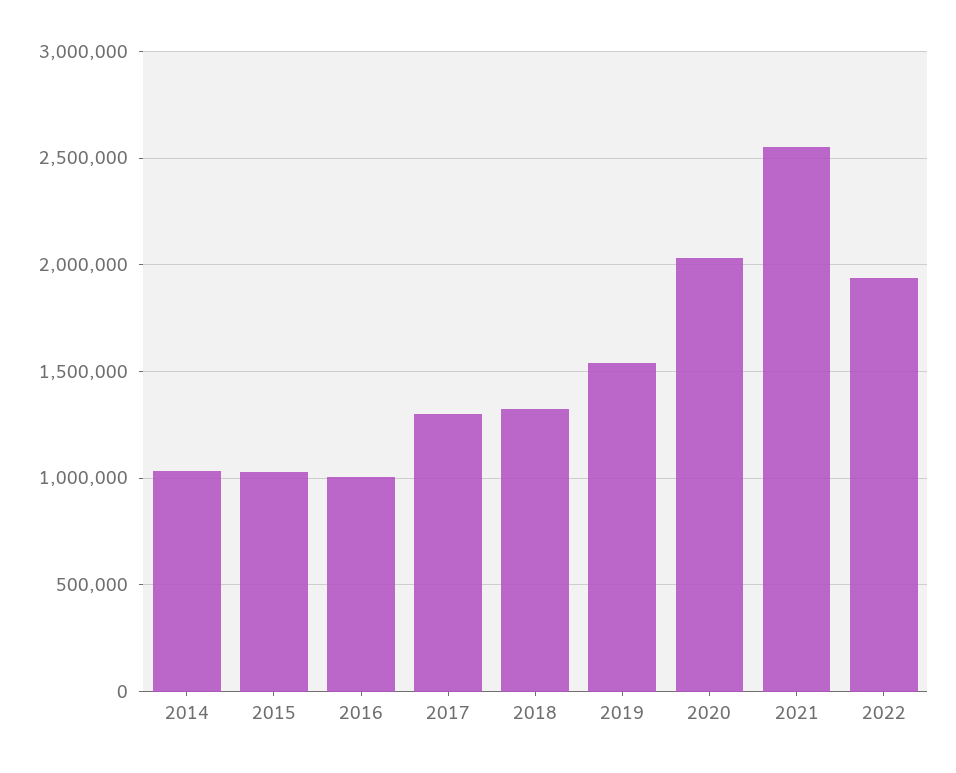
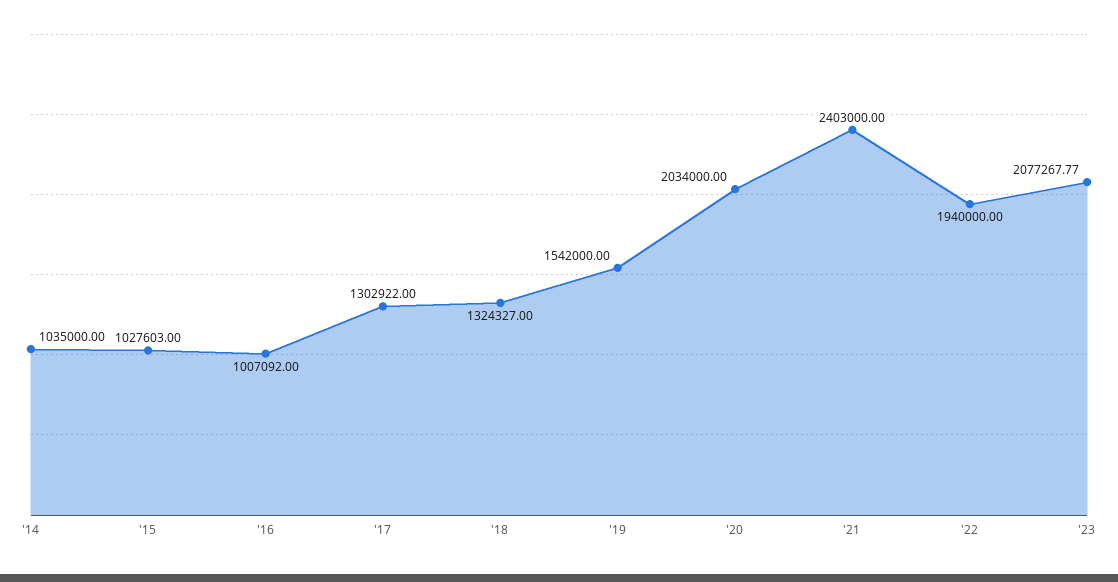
2021: 2550000 -> 2403000
'23: none -> 2077267.77

